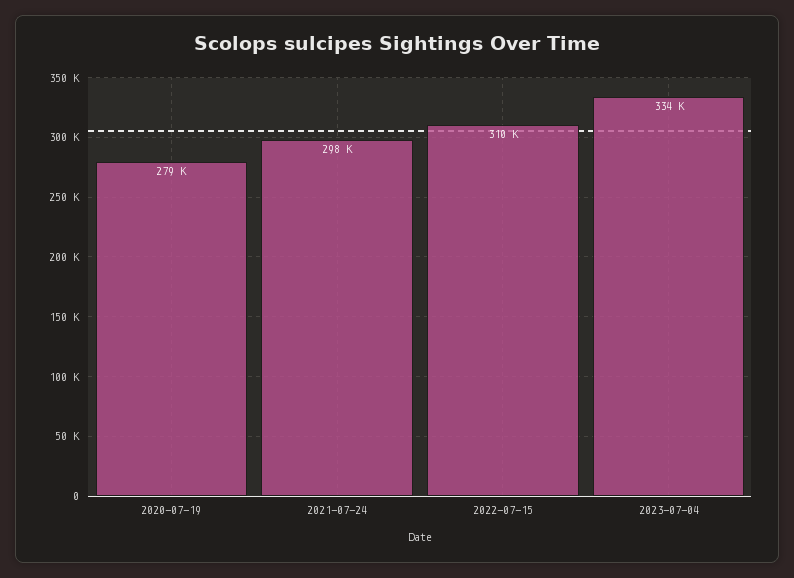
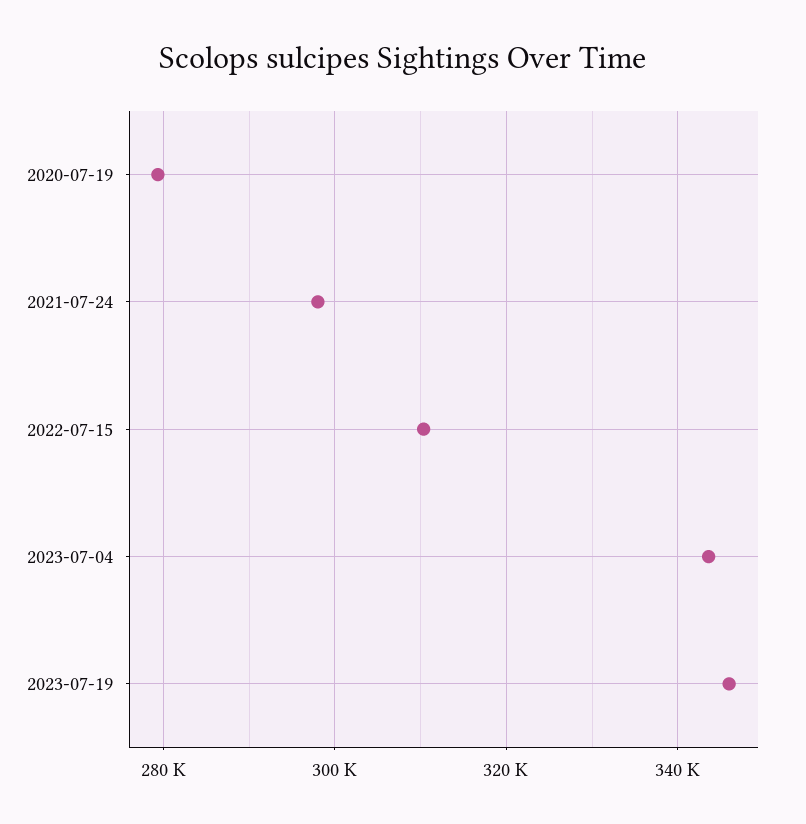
2023-07-04: 334000 -> 344000
2023-07-19: none -> 346000

